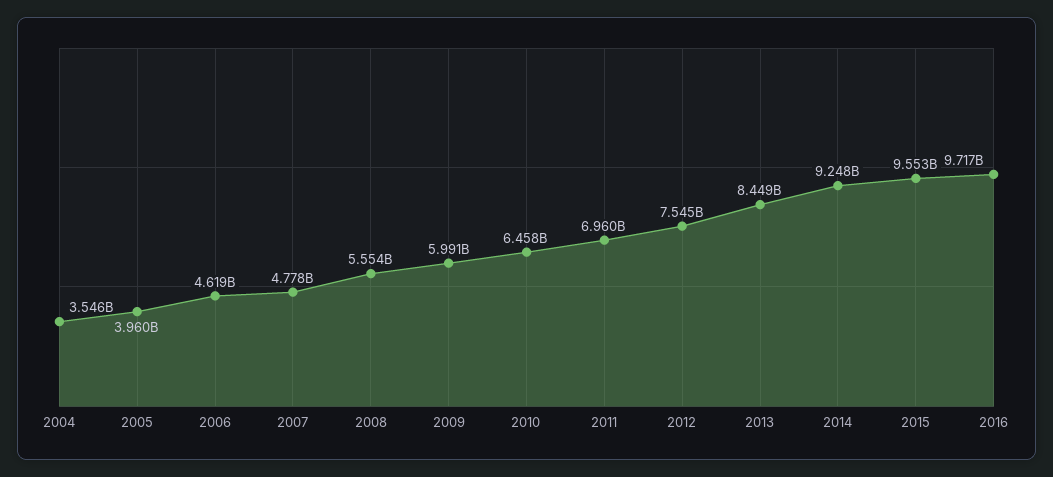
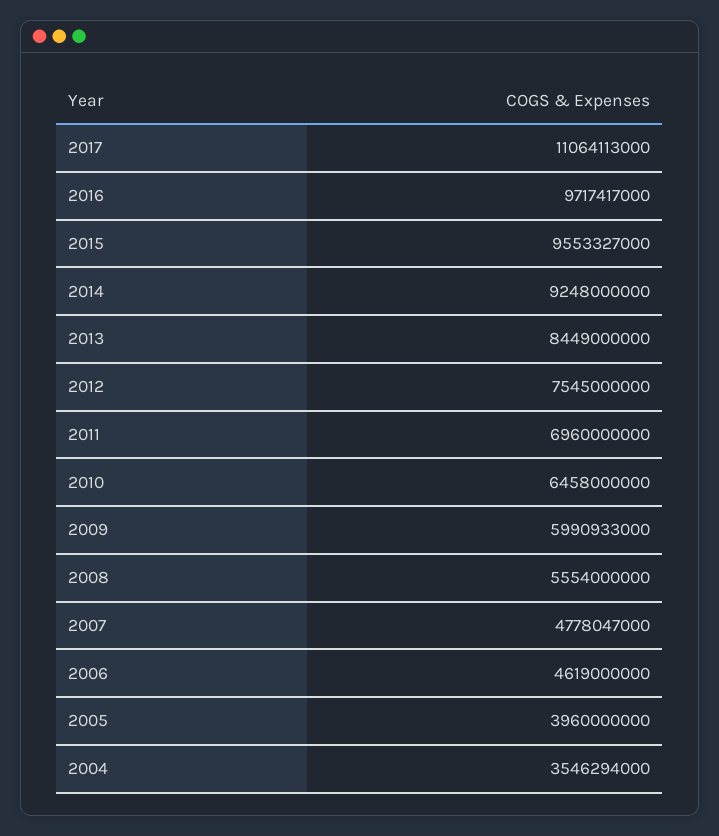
2017: none -> 11064113000

